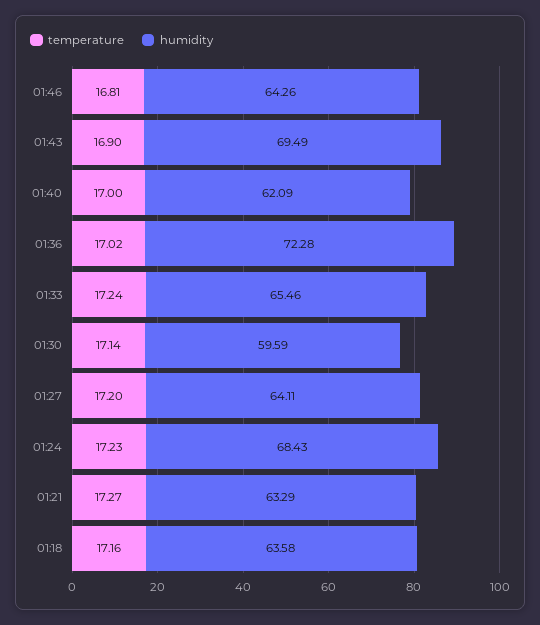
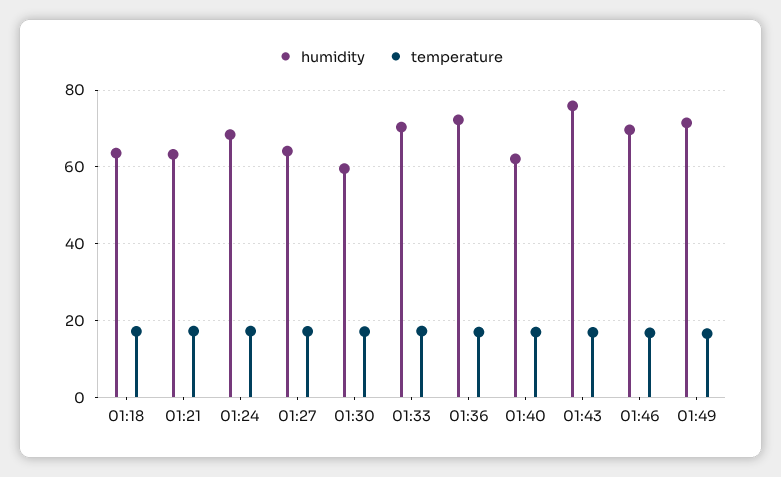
humidity, 01:46: 64.26 -> 70
humidity, 01:43: 69.49 -> 76
humidity, 01:33: 65.46 -> 70
humidity, 01:49: none -> 72
temperature, 01:49: none -> 16

